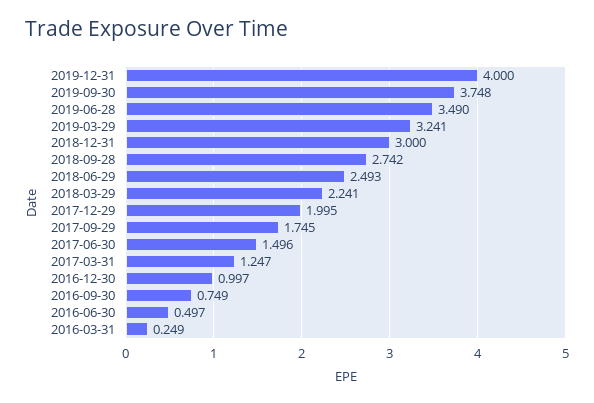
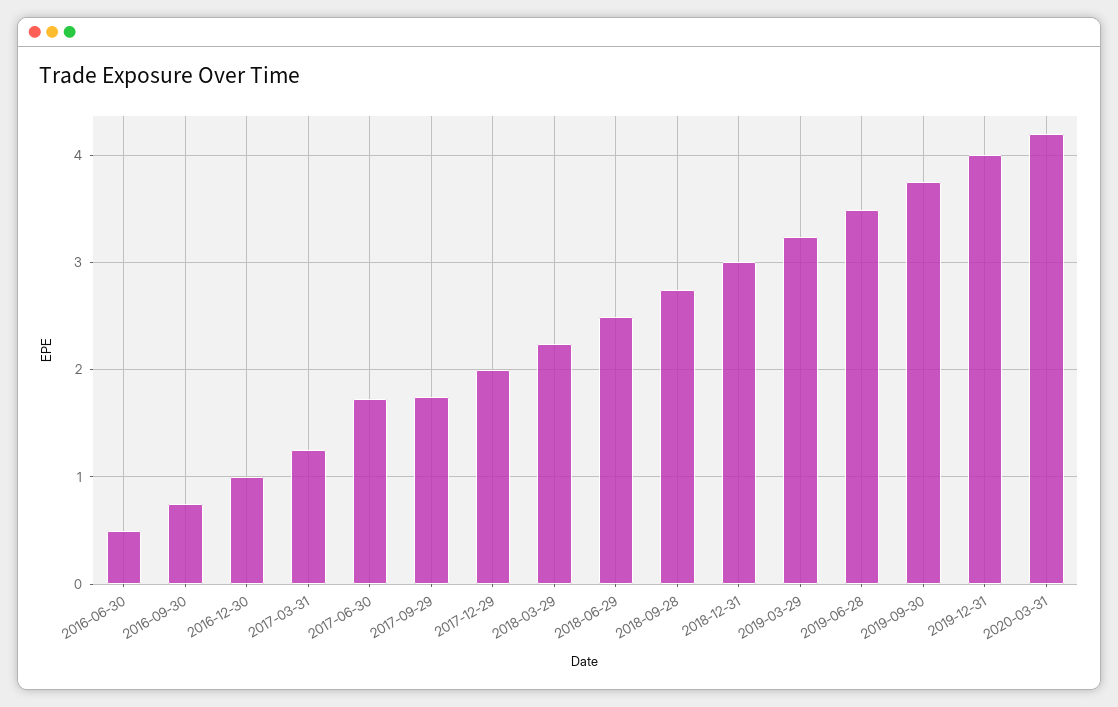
2017-06-30: 1.496 -> 1.7
2016-03-31: 0.249 -> none
2020-03-31: none -> 4.2

